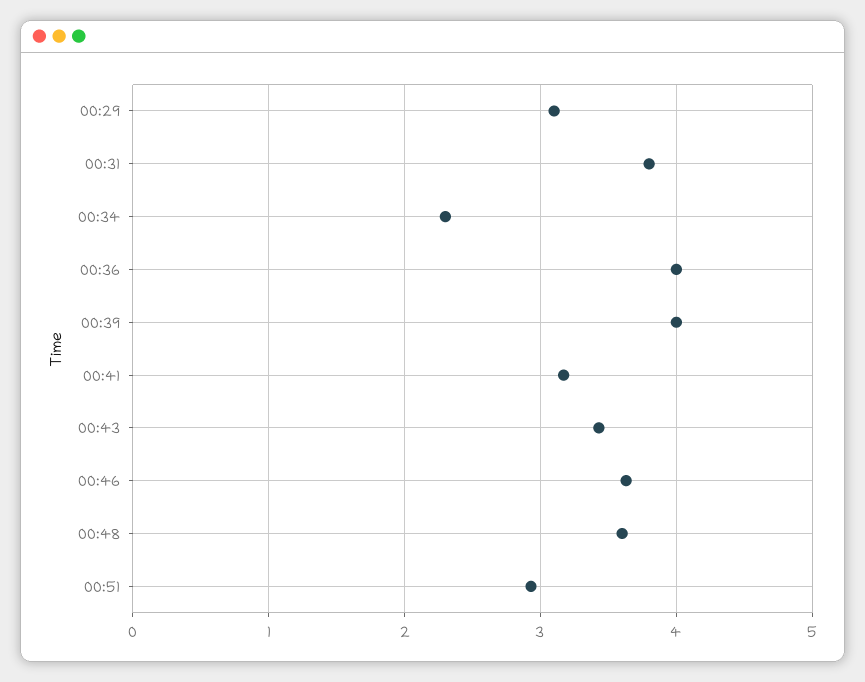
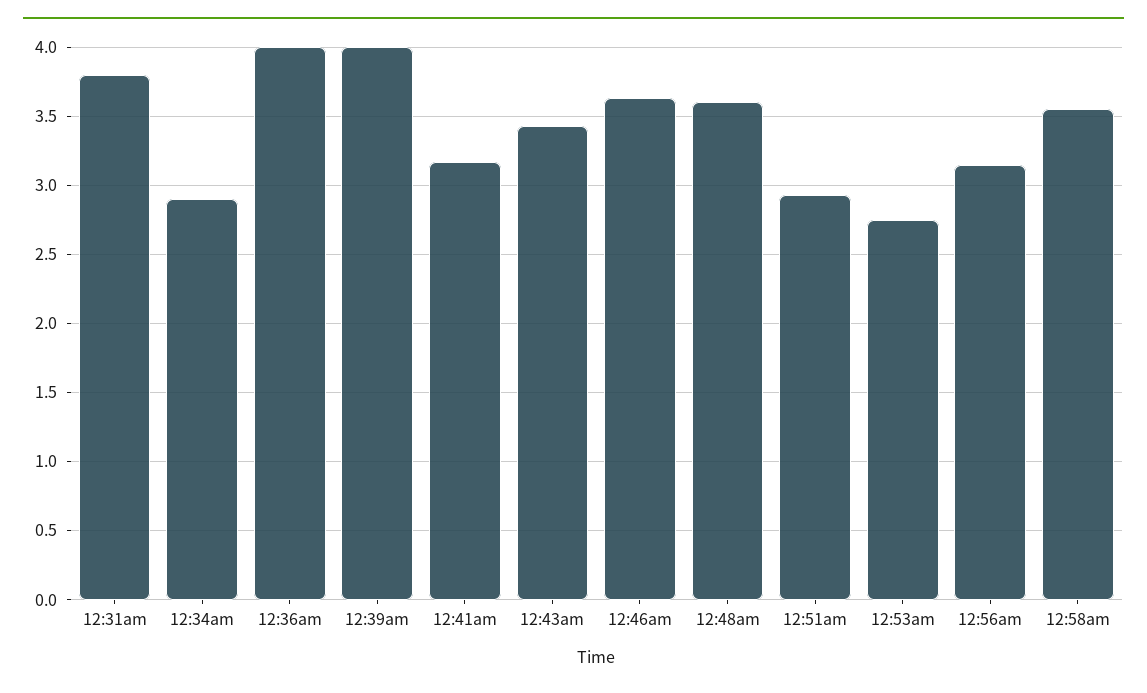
00:29: 3.1 -> none
00:34: 2.3 -> 2.9
12:53am: none -> 2.75
12:56am: none -> 3.15
12:58am: none -> 3.55

